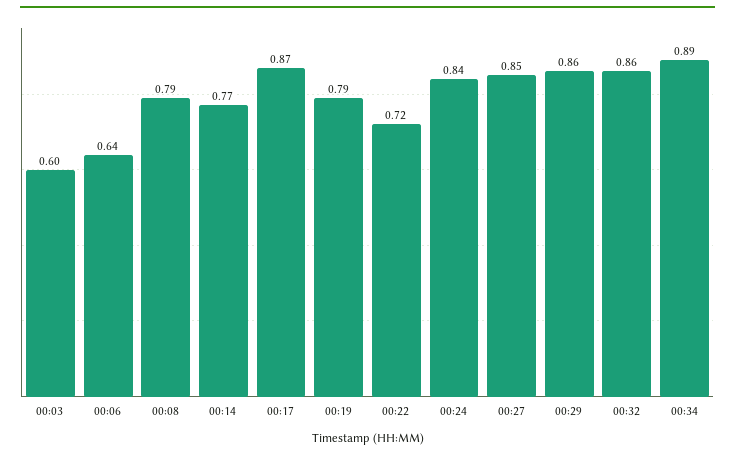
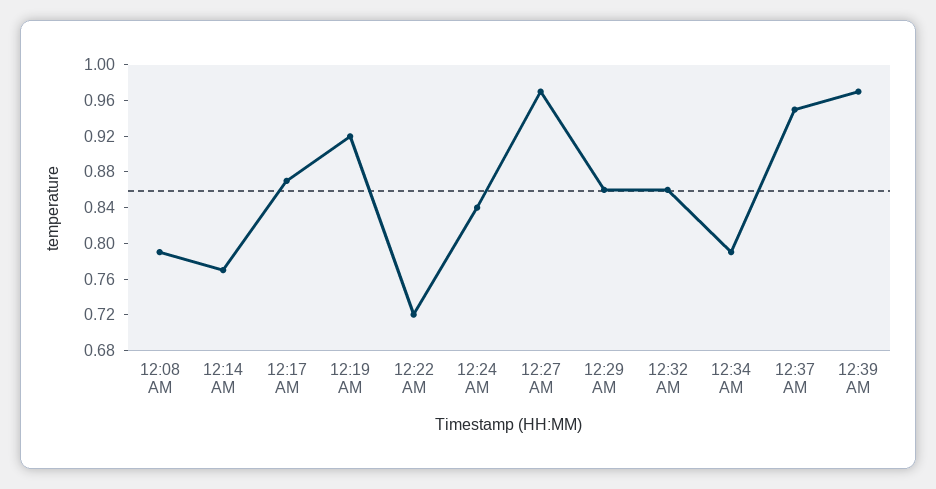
00:03: 0.6 -> none
00:06: 0.64 -> none
00:19: 0.79 -> 0.92
00:27: 0.85 -> 0.97
00:34: 0.89 -> 0.79
12:37 AM: none -> 0.95
12:39 AM: none -> 0.97

